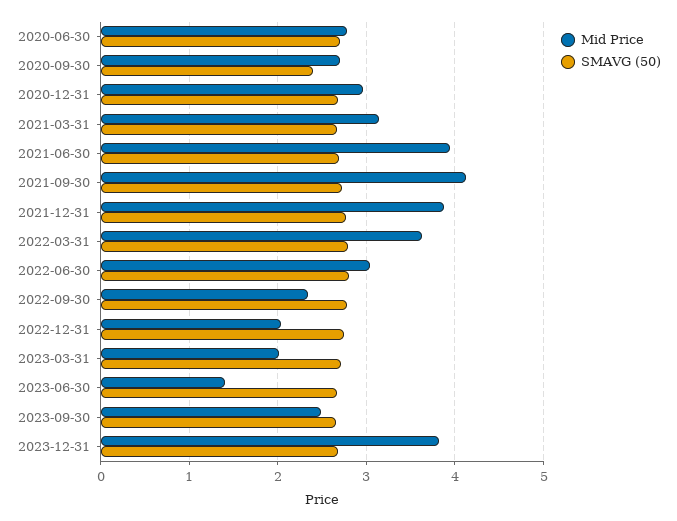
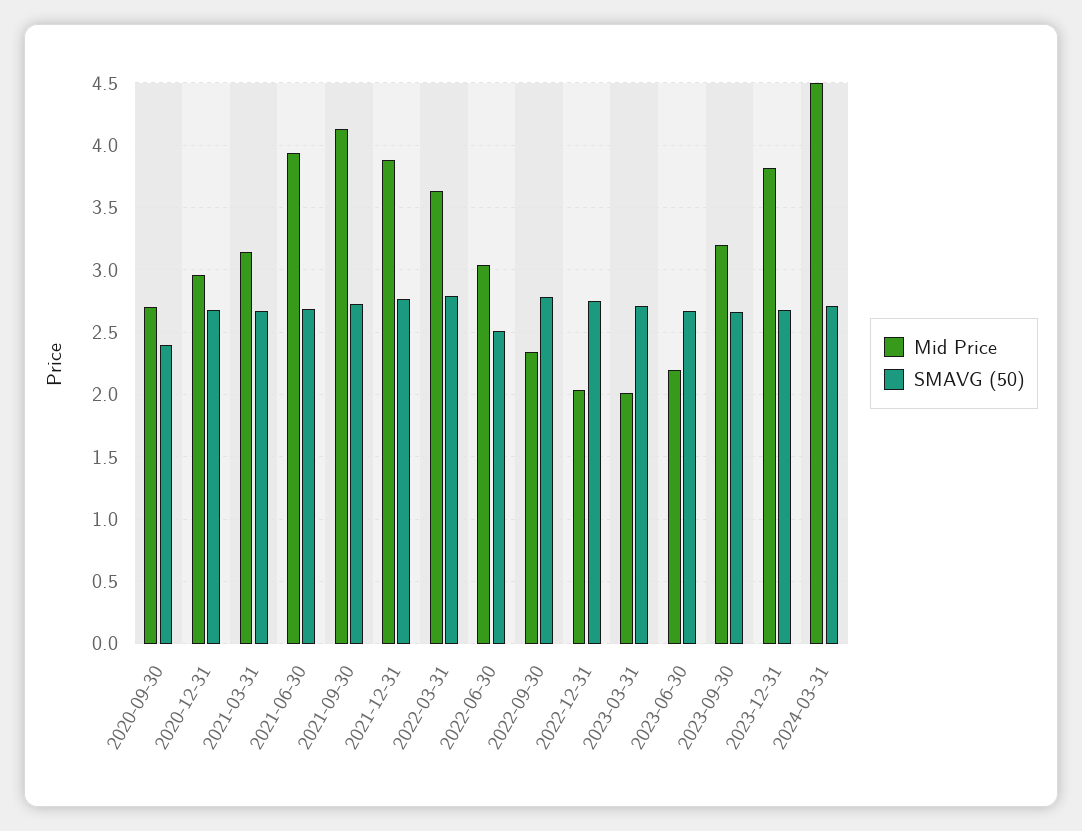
Mid Price, 2020-06-30: 2.8 -> none
SMAVG (50), 2020-06-30: 2.7 -> none
SMAVG (50), 2022-06-30: 2.8 -> 2.5
Mid Price, 2023-06-30: 1.4 -> 2.2
Mid Price, 2023-09-30: 2.5 -> 3.2
Mid Price, 2024-03-31: none -> 4.5
SMAVG (50), 2024-03-31: none -> 2.7

